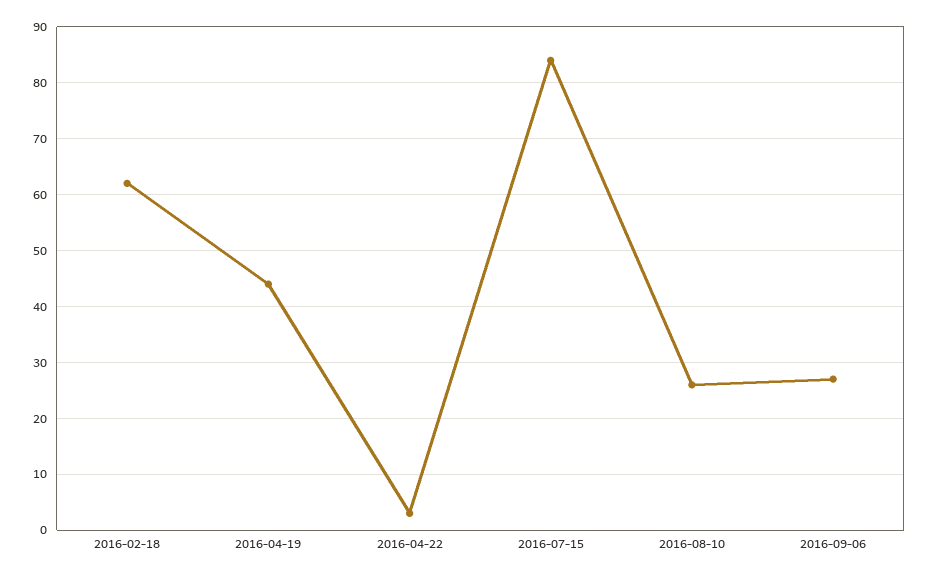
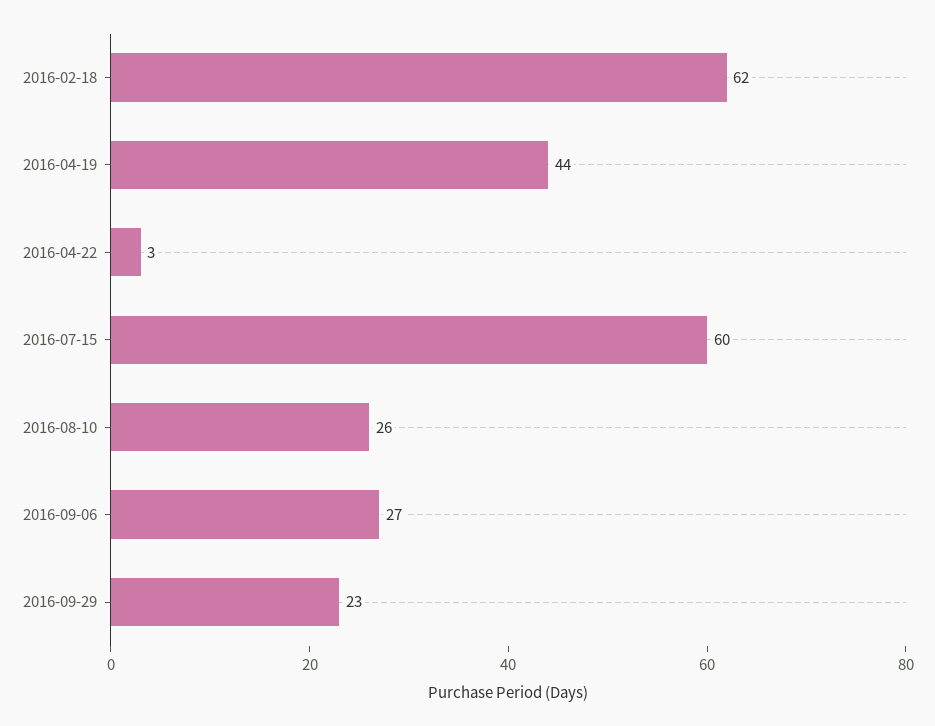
2016-07-15: 85 -> 60
2016-09-29: none -> 23

